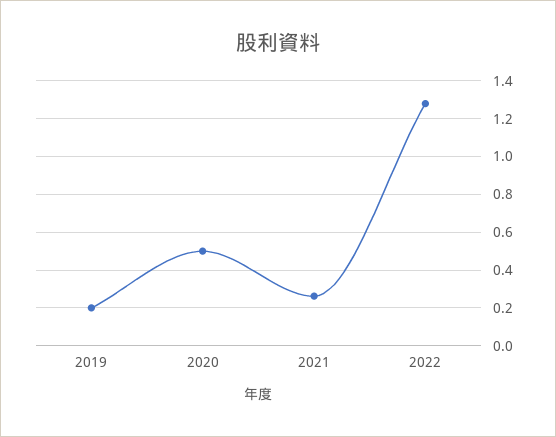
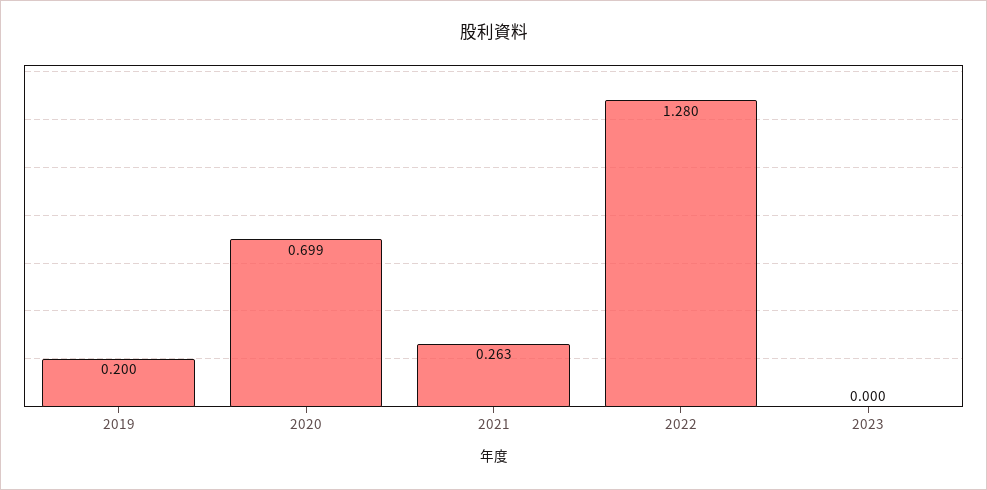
2020: 0.5 -> 0.699
2023: none -> 0

